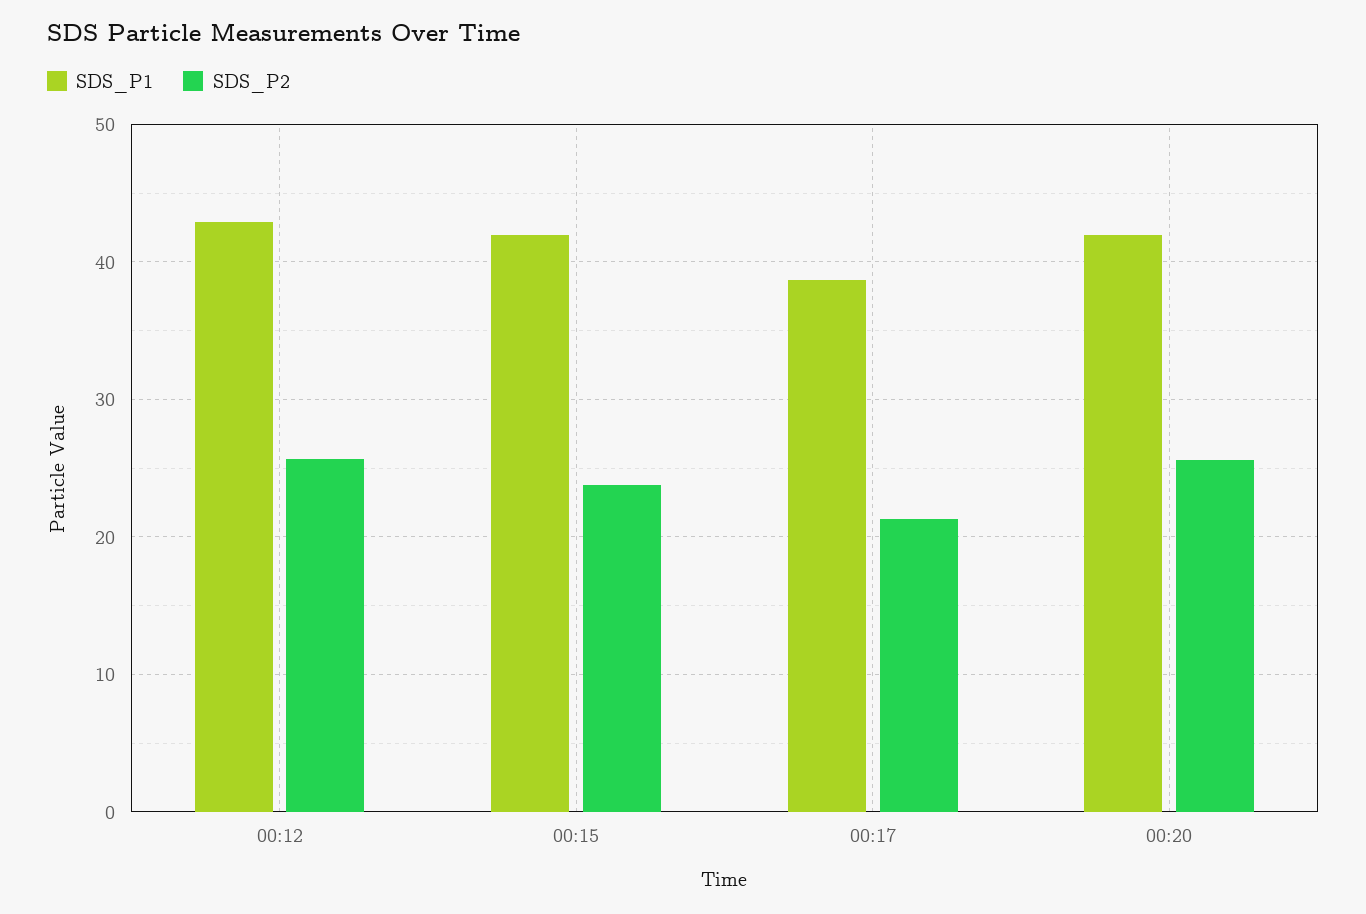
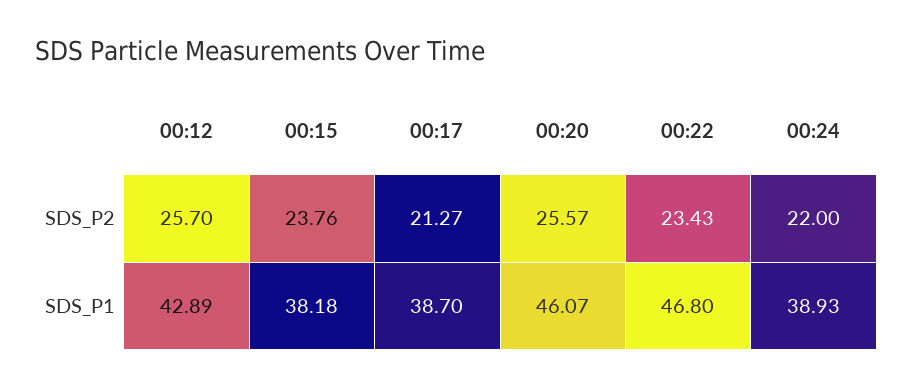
SDS_P1, 00:15: 42 -> 38.18
SDS_P1, 00:20: 42 -> 46.07
SDS_P2, 00:22: none -> 23.43
SDS_P2, 00:24: none -> 22
SDS_P1, 00:22: none -> 46.8
SDS_P1, 00:24: none -> 38.93

